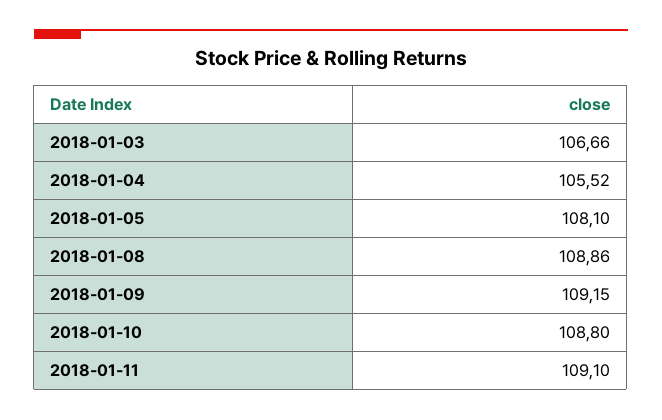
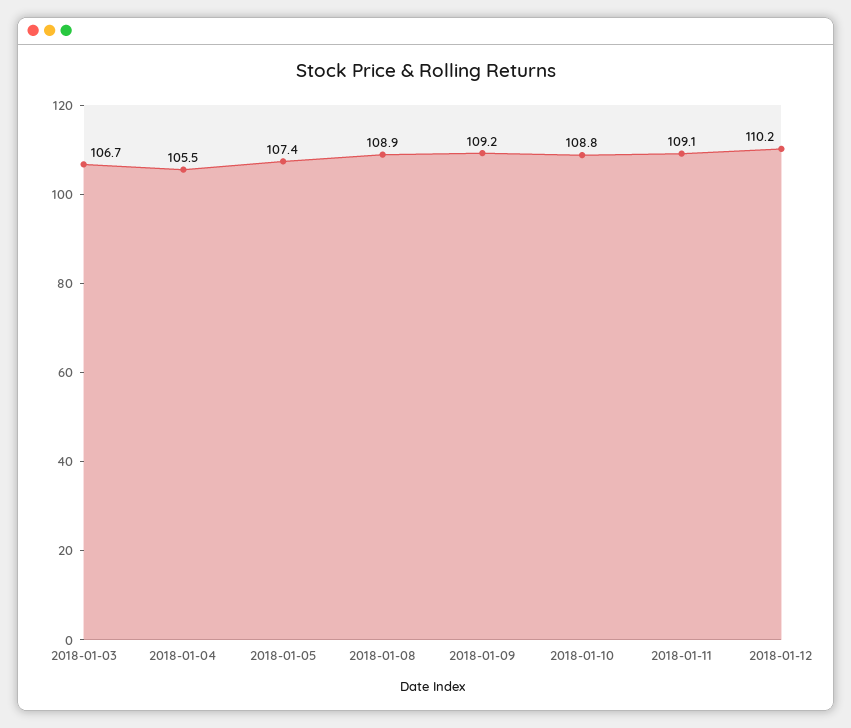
2018-01-05: 108.1 -> 107.4
2018-01-12: none -> 110.2

